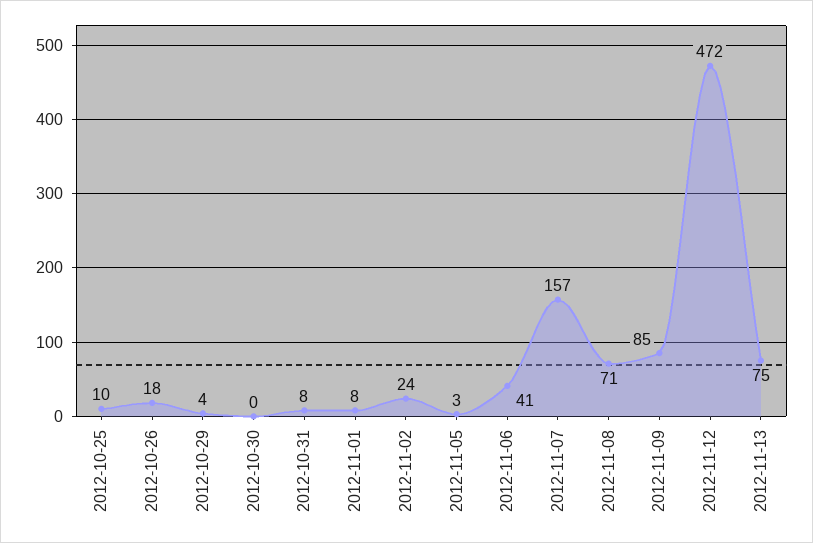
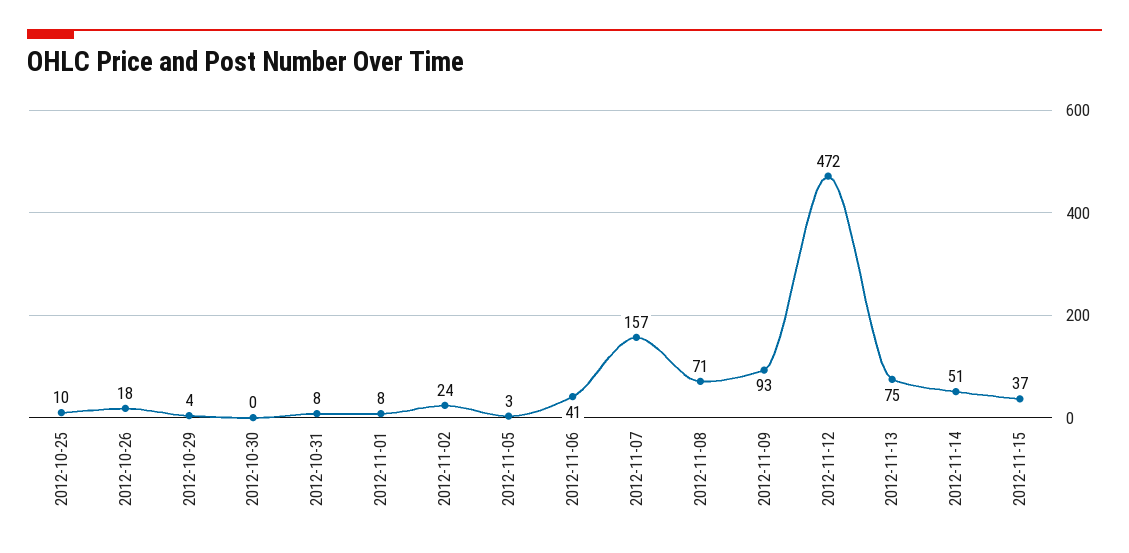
2012-11-09: 85 -> 93
2012-11-14: none -> 51
2012-11-15: none -> 37

